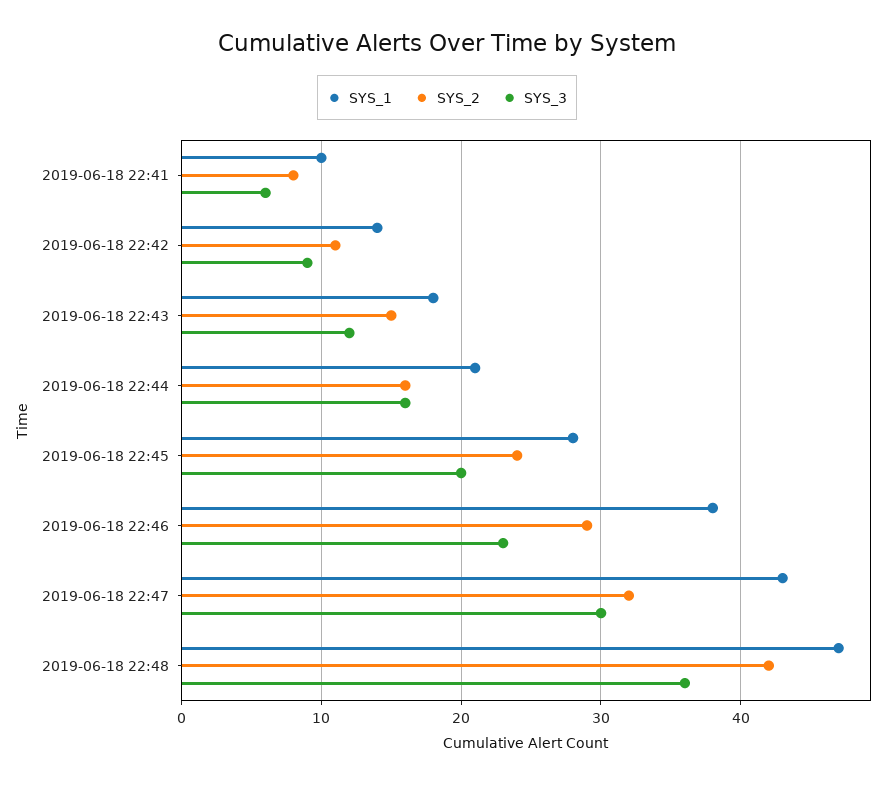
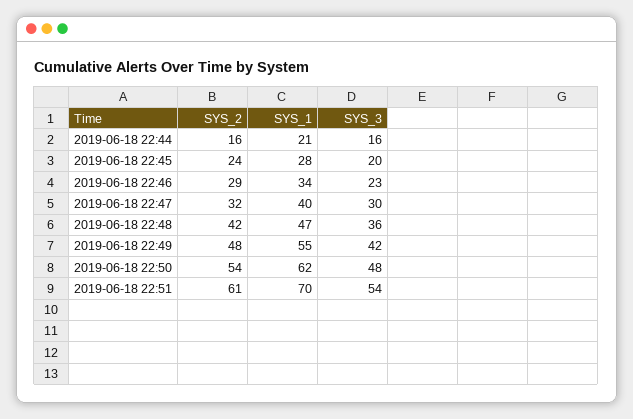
SYS_1, 2019-06-18 22:41: 10 -> none
SYS_2, 2019-06-18 22:41: 8 -> none
SYS_3, 2019-06-18 22:41: 6 -> none
SYS_1, 2019-06-18 22:42: 14 -> none
SYS_2, 2019-06-18 22:42: 11 -> none
SYS_3, 2019-06-18 22:42: 9 -> none
SYS_1, 2019-06-18 22:43: 18 -> none
SYS_2, 2019-06-18 22:43: 15 -> none
SYS_3, 2019-06-18 22:43: 12 -> none
SYS_1, 2019-06-18 22:46: 38 -> 34
SYS_1, 2019-06-18 22:47: 43 -> 40
SYS_2, 2019-06-18 22:49: none -> 48
SYS_1, 2019-06-18 22:49: none -> 55
SYS_3, 2019-06-18 22:49: none -> 42
SYS_2, 2019-06-18 22:50: none -> 54
SYS_1, 2019-06-18 22:50: none -> 62
SYS_3, 2019-06-18 22:50: none -> 48
SYS_2, 2019-06-18 22:51: none -> 61
SYS_1, 2019-06-18 22:51: none -> 70
SYS_3, 2019-06-18 22:51: none -> 54

